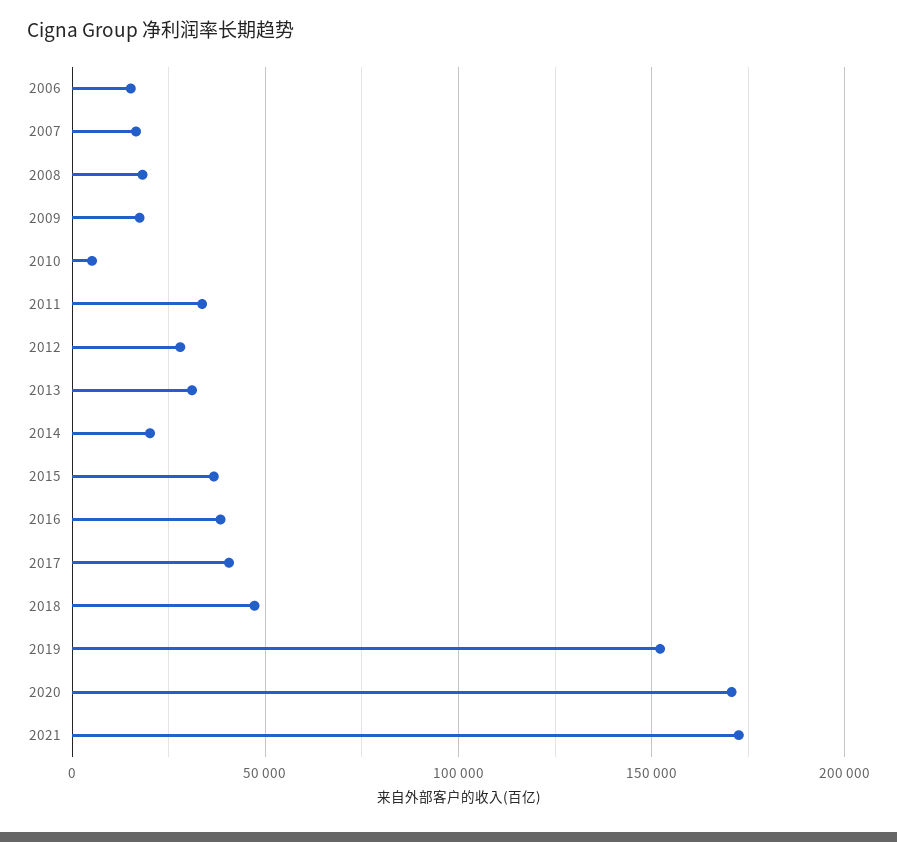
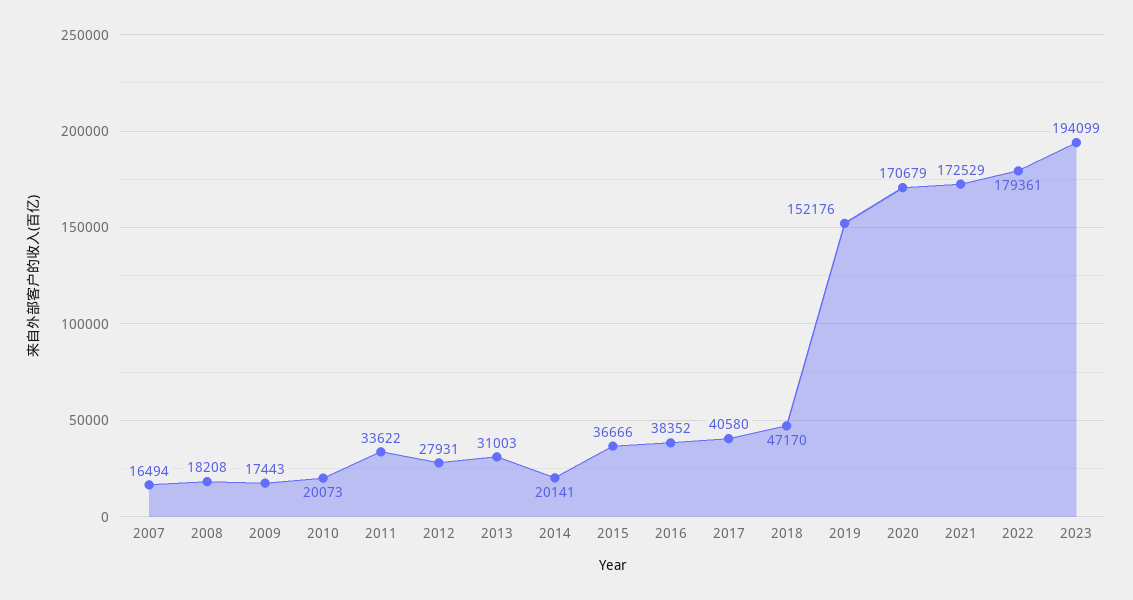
2006: 15000 -> none
2010: 5000 -> 20073
2022: none -> 179361
2023: none -> 194099

